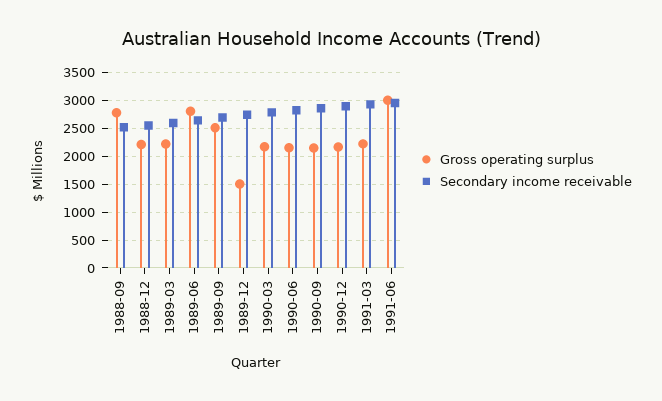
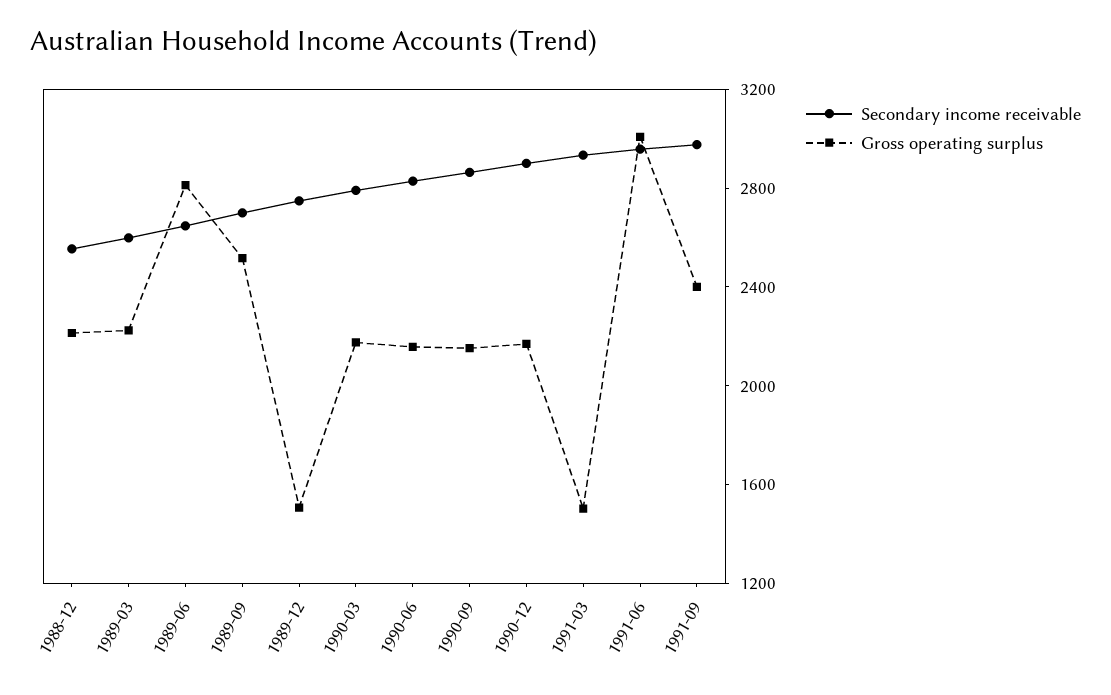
Gross operating surplus, 1988-09: 2750 -> none
Secondary income receivable, 1988-09: 2500 -> none
Gross operating surplus, 1991-03: 2250 -> 1500
Secondary income receivable, 1991-09: none -> 3000
Gross operating surplus, 1991-09: none -> 2400

